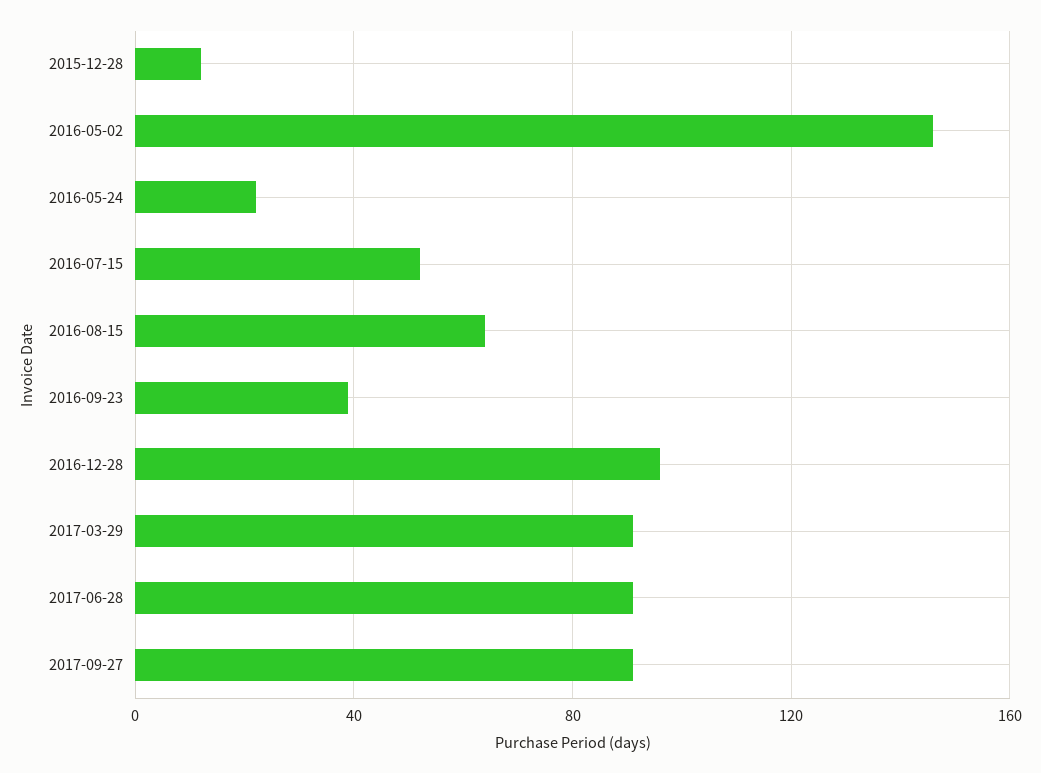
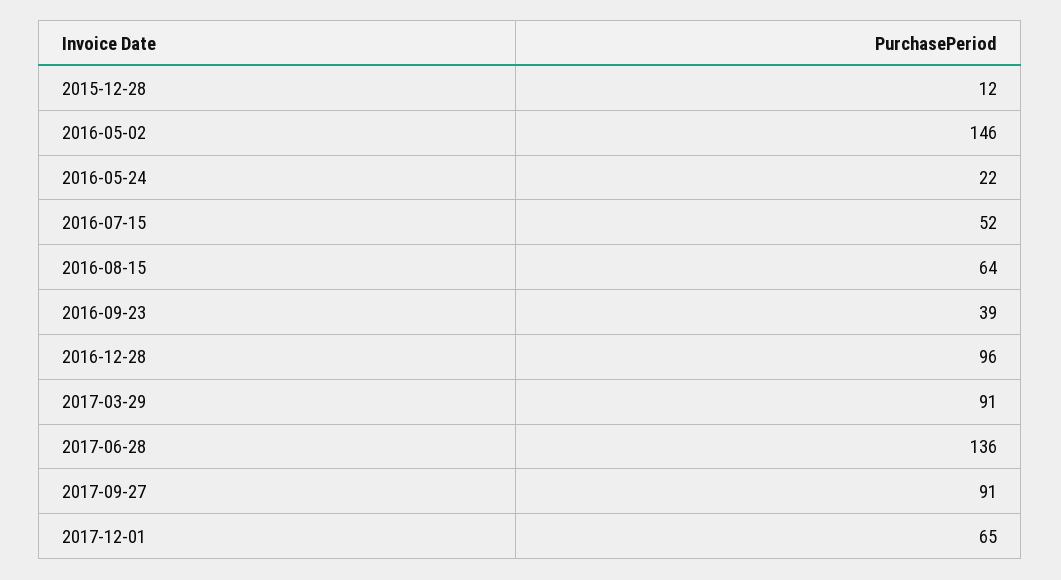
2017-06-28: 90 -> 136
2017-12-01: none -> 65

